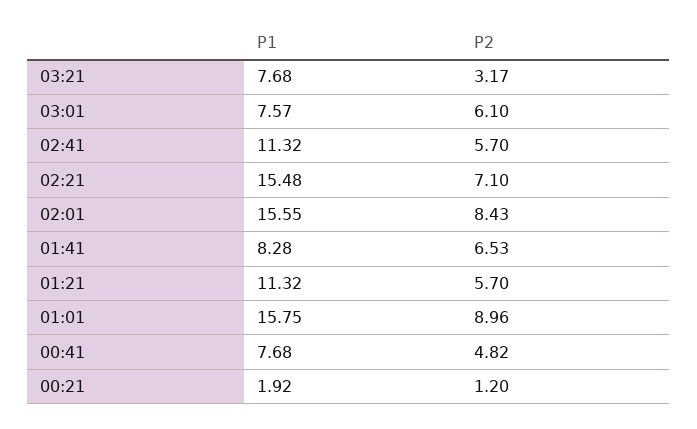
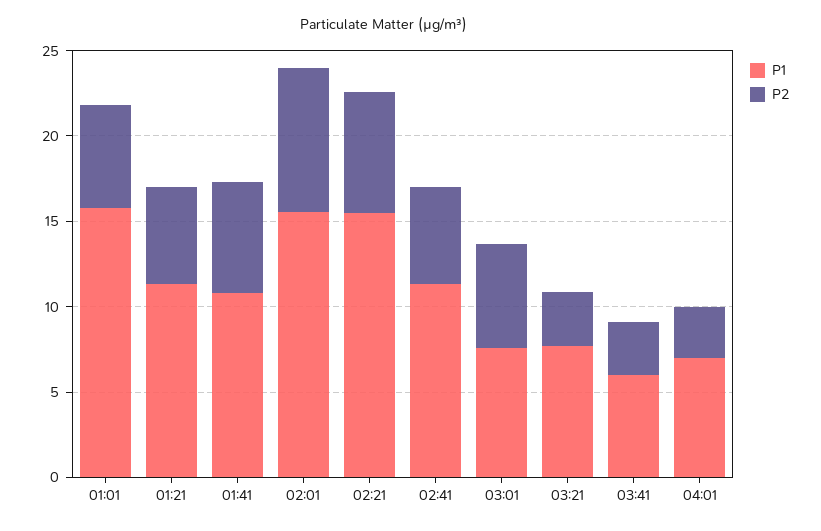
P1, 01:41: 8.28 -> 11
P2, 01:01: 8.96 -> 6
P1, 00:41: 7.68 -> none
P2, 00:41: 4.82 -> none
P1, 00:21: 1.92 -> none
P2, 00:21: 1.2 -> none
P1, 03:41: none -> 6
P2, 03:41: none -> 3
P1, 04:01: none -> 7
P2, 04:01: none -> 3

